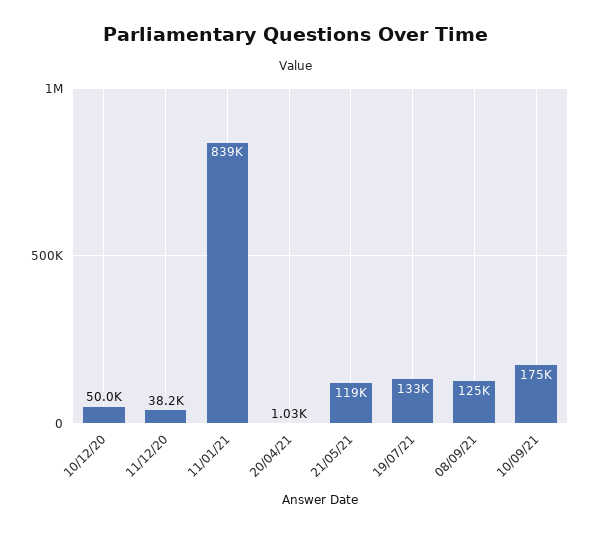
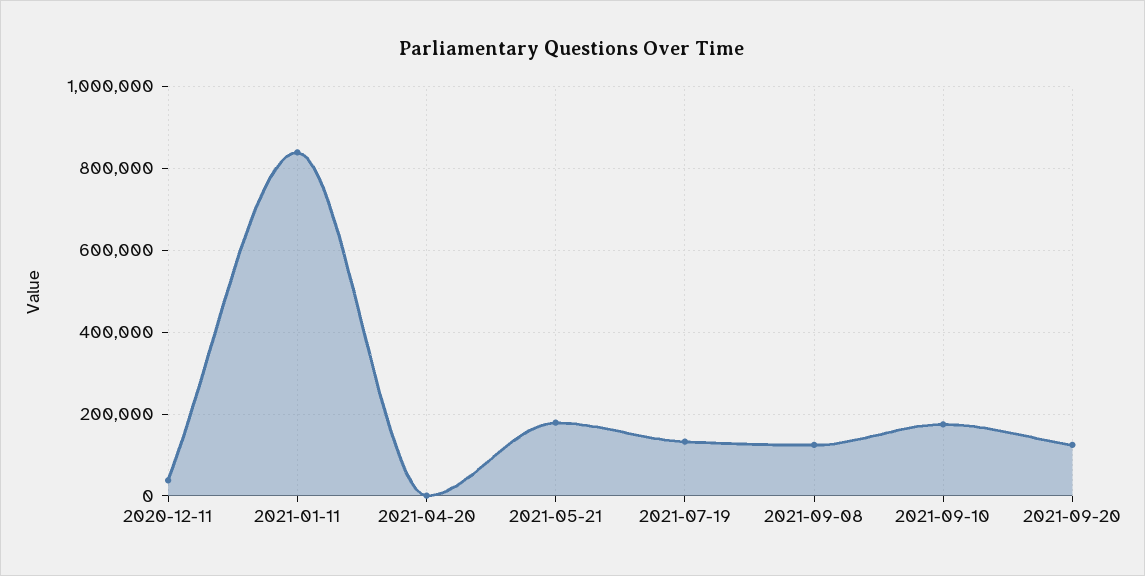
10/12/20: 50000 -> none
21/05/21: 119000 -> 180000
2021-09-20: none -> 120000

